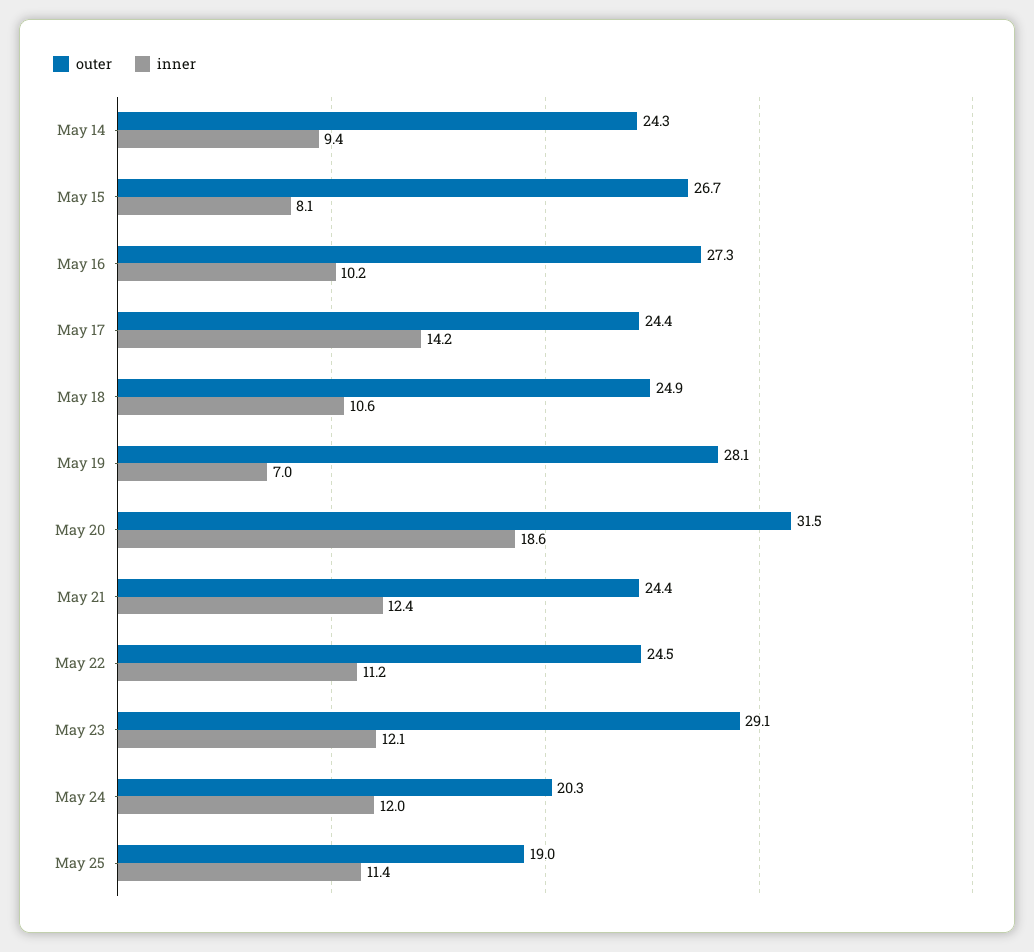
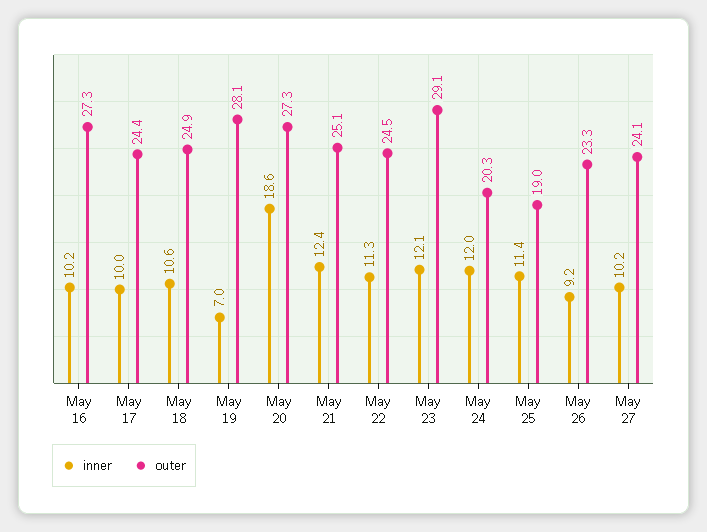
outer, May 14: 24.3 -> none
inner, May 14: 9.4 -> none
outer, May 15: 26.7 -> none
inner, May 15: 8.1 -> none
inner, May 17: 14.2 -> 10
outer, May 20: 31.5 -> 27.3
outer, May 21: 24.4 -> 25.1
inner, May 22: 11.2 -> 11.3
inner, May 26: none -> 9.2
outer, May 26: none -> 23.3
inner, May 27: none -> 10.2
outer, May 27: none -> 24.1

